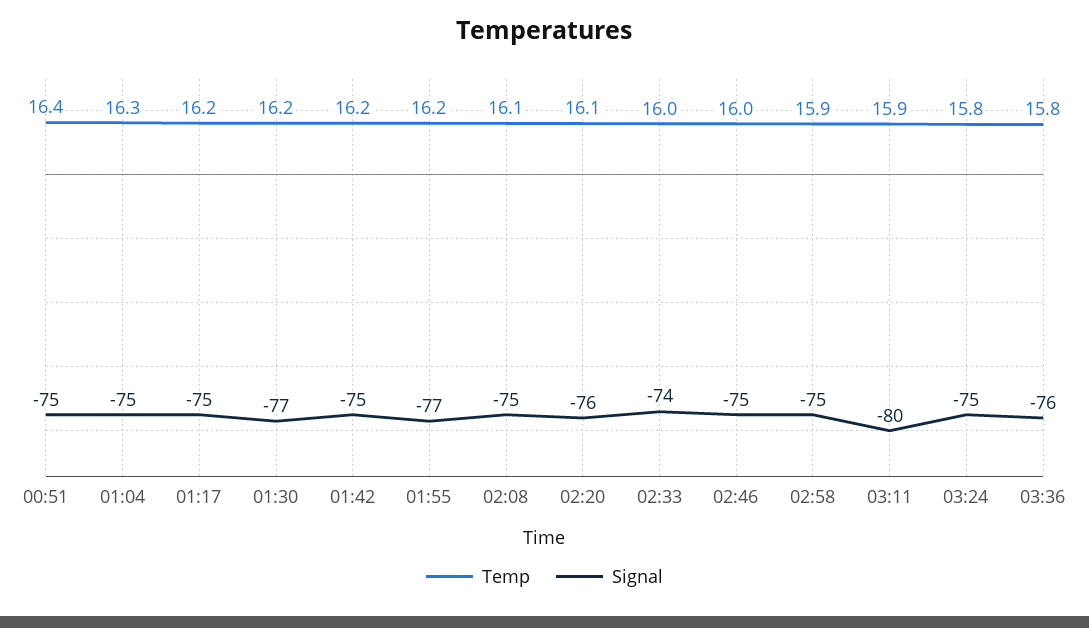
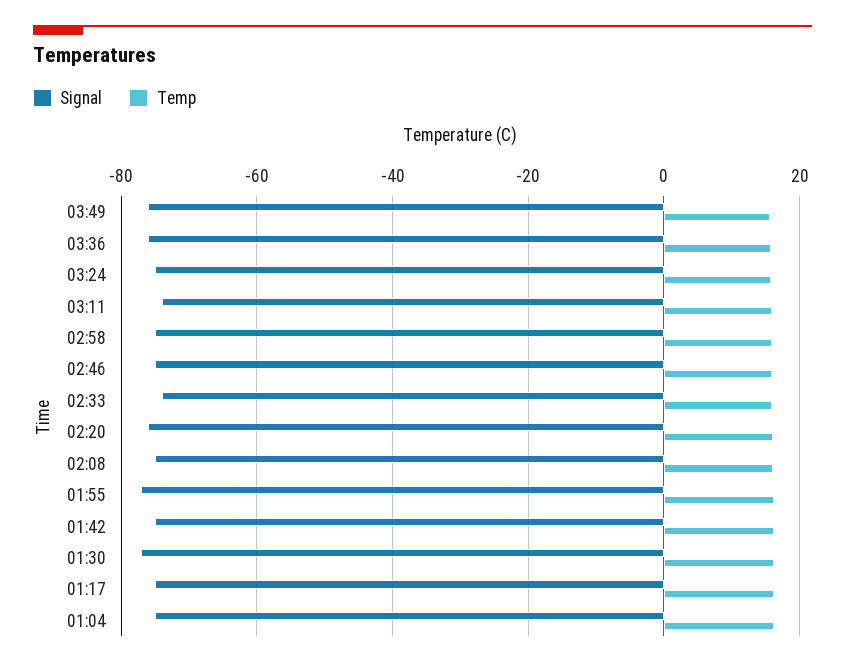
Temp, 00:51: 16.4 -> none
Signal, 00:51: -75 -> none
Signal, 03:11: -80 -> -74
Signal, 03:49: none -> -76
Temp, 03:49: none -> 16

